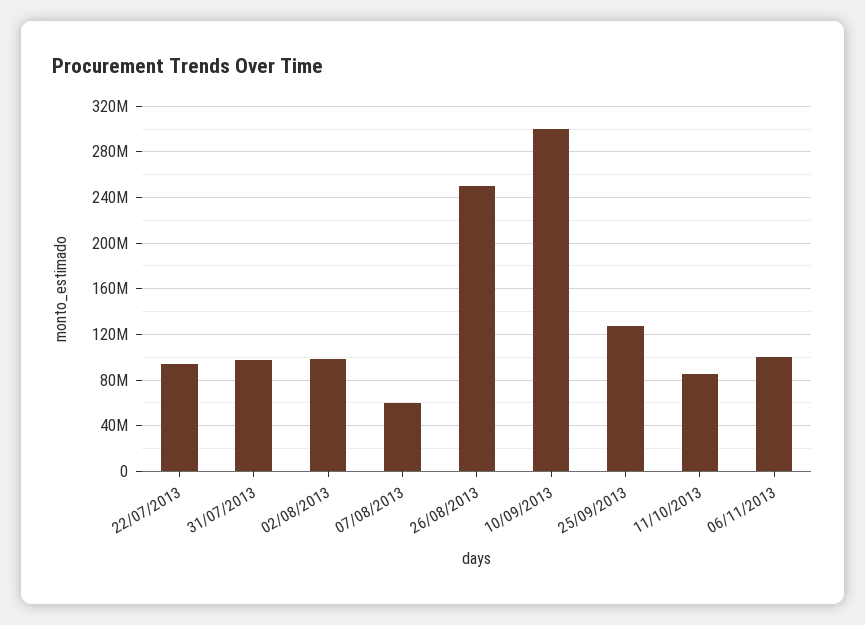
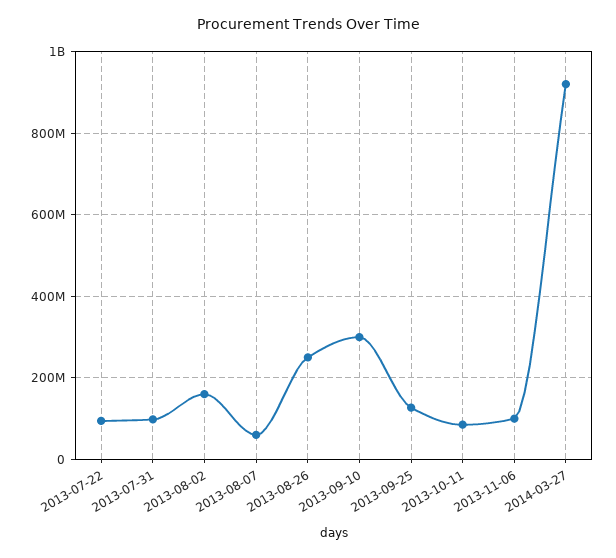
02/08/2013: 100000000 -> 160000000
2014-03-27: none -> 920000000

